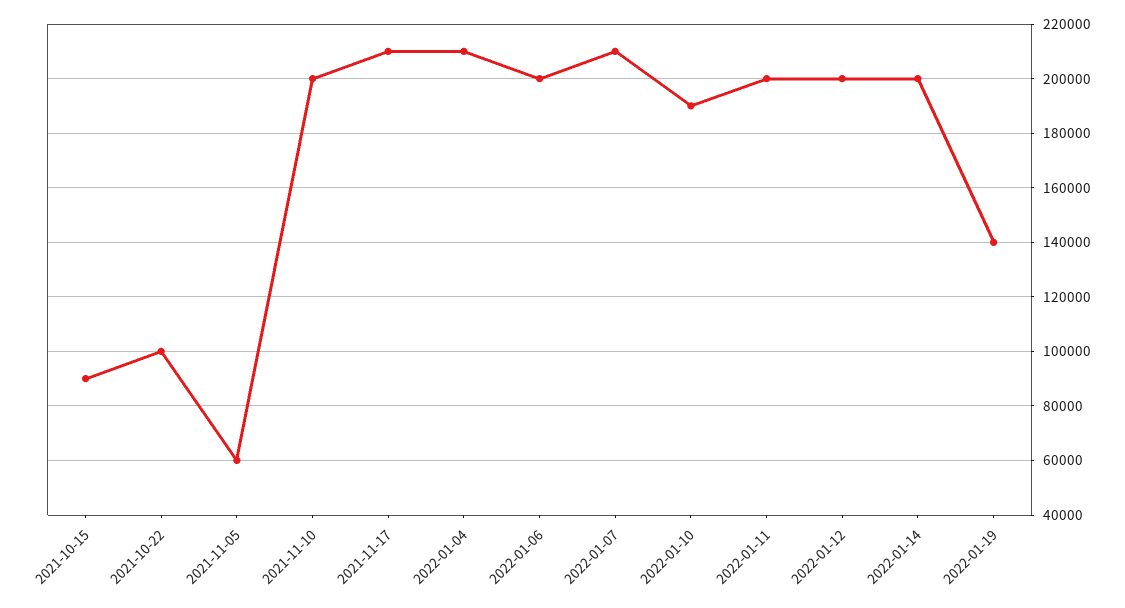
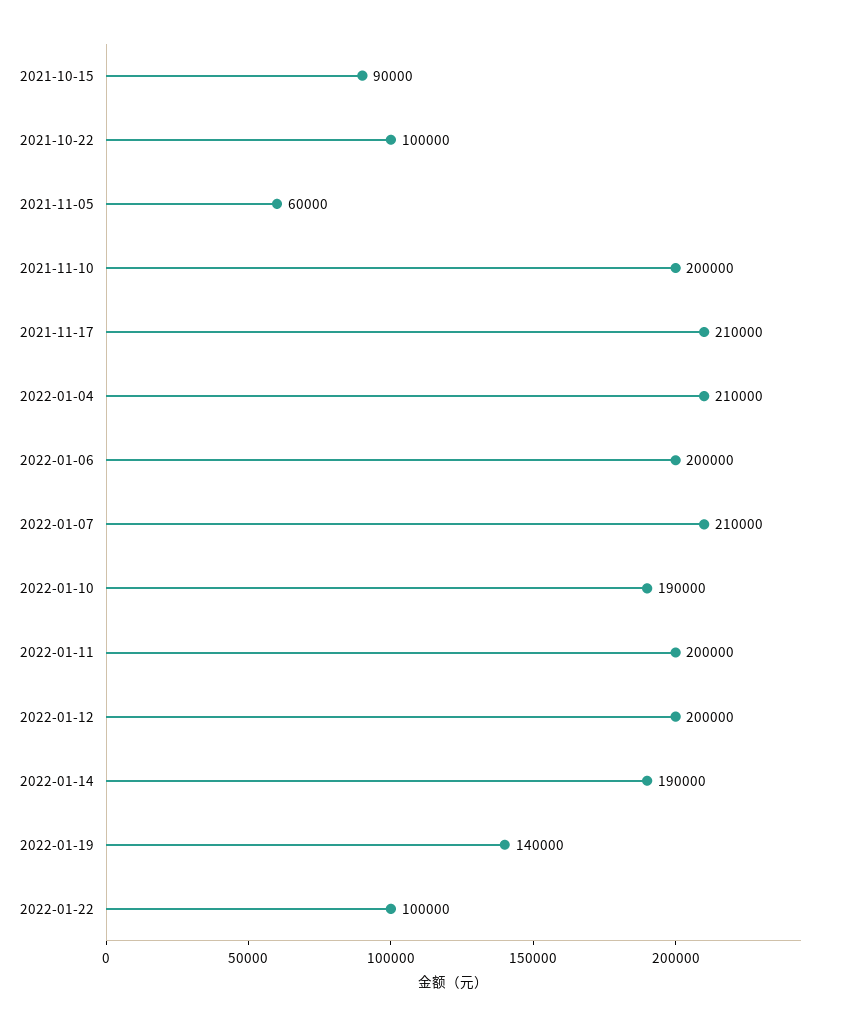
2022-01-14: 200000 -> 190000
2022-01-22: none -> 100000

